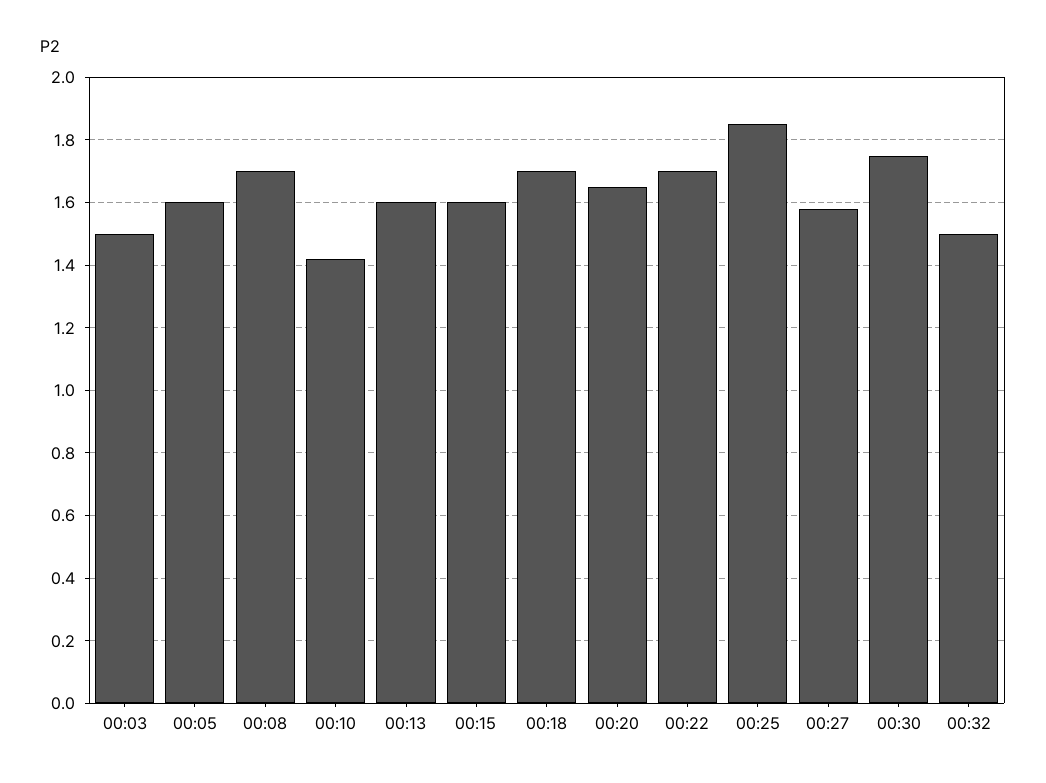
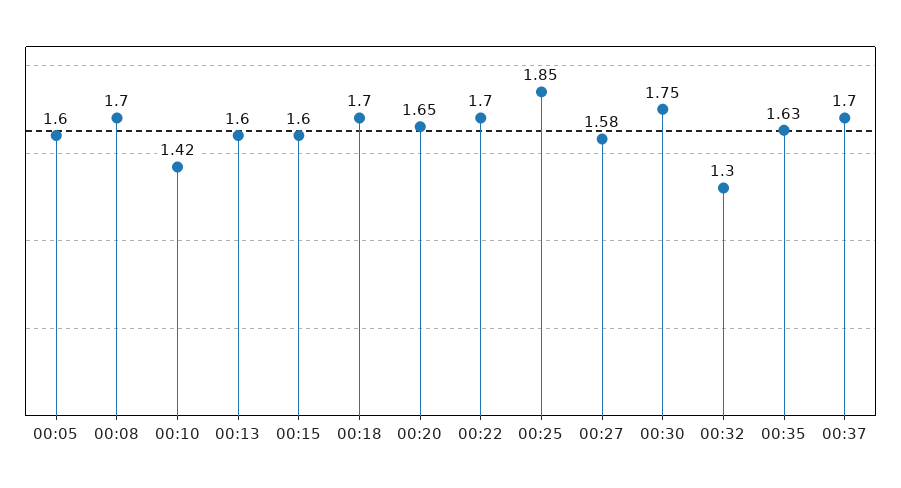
00:03: 1.5 -> none
00:32: 1.5 -> 1.3
00:35: none -> 1.63
00:37: none -> 1.7

